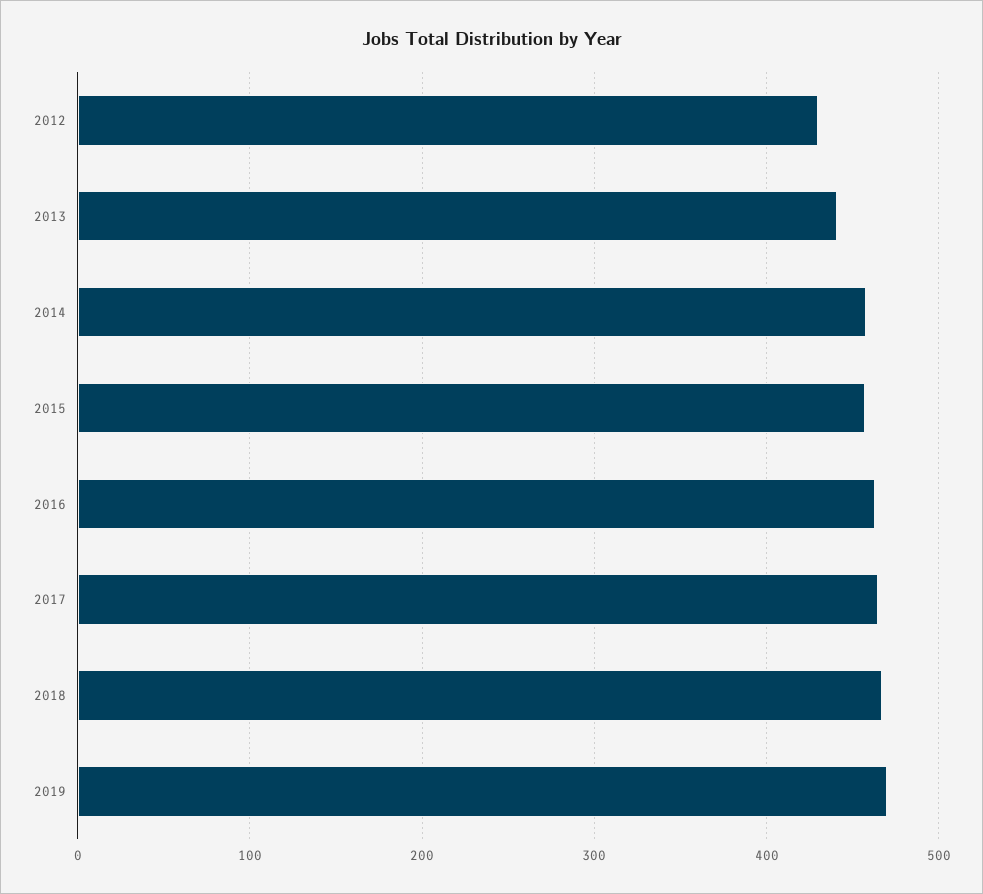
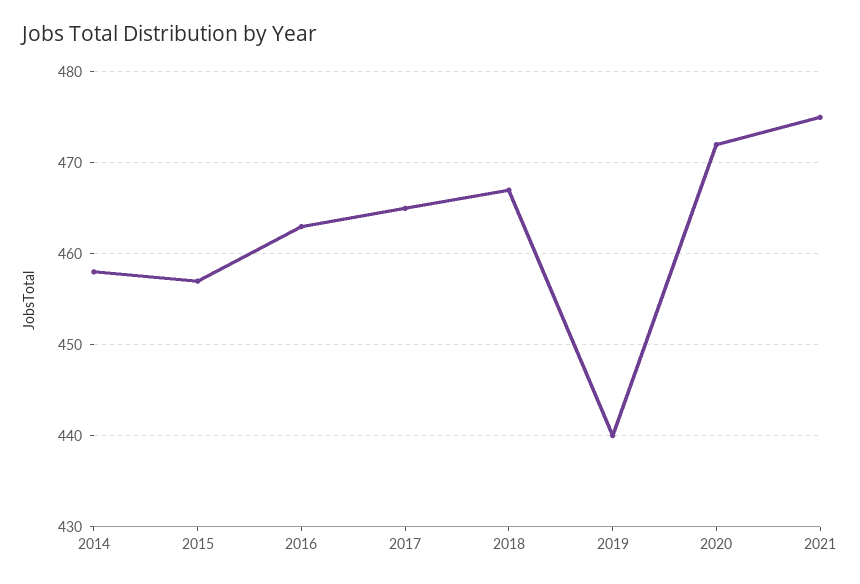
2012: 430 -> none
2013: 440 -> none
2019: 470 -> 440
2020: none -> 472
2021: none -> 475

